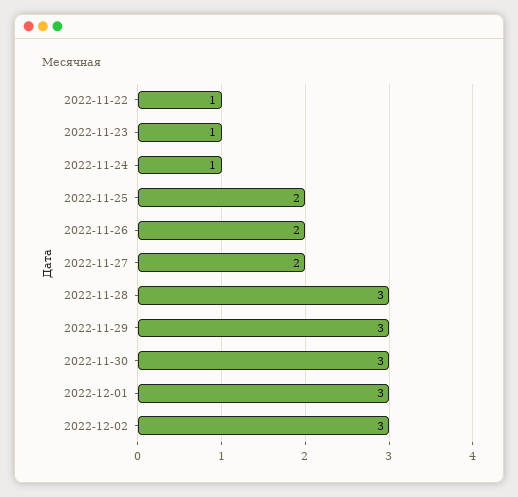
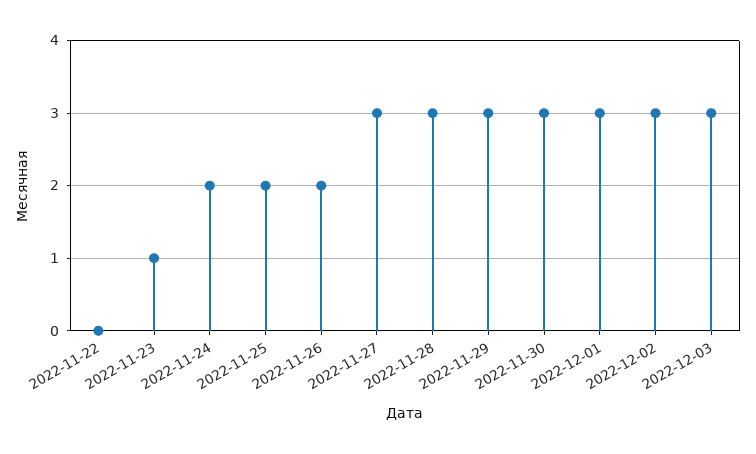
2022-11-22: 1 -> 0
2022-11-24: 1 -> 2
2022-11-27: 2 -> 3
2022-12-03: none -> 3

